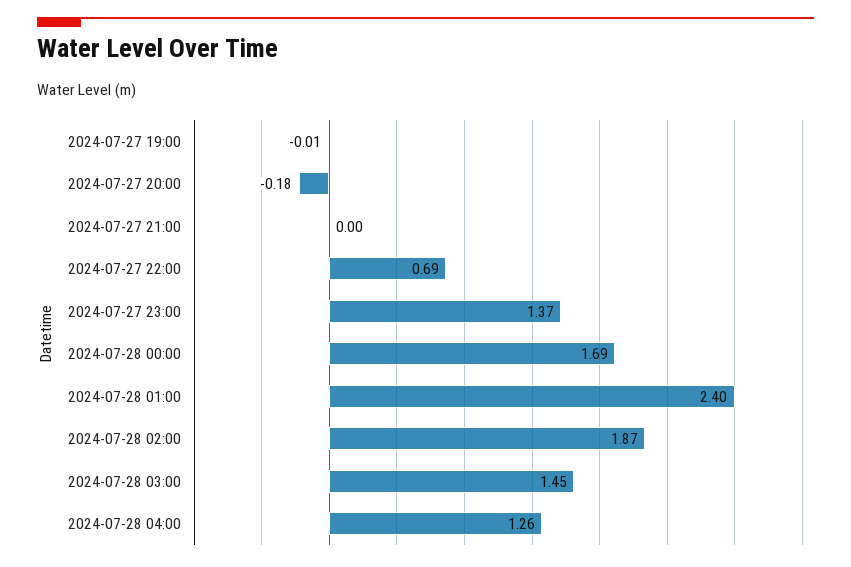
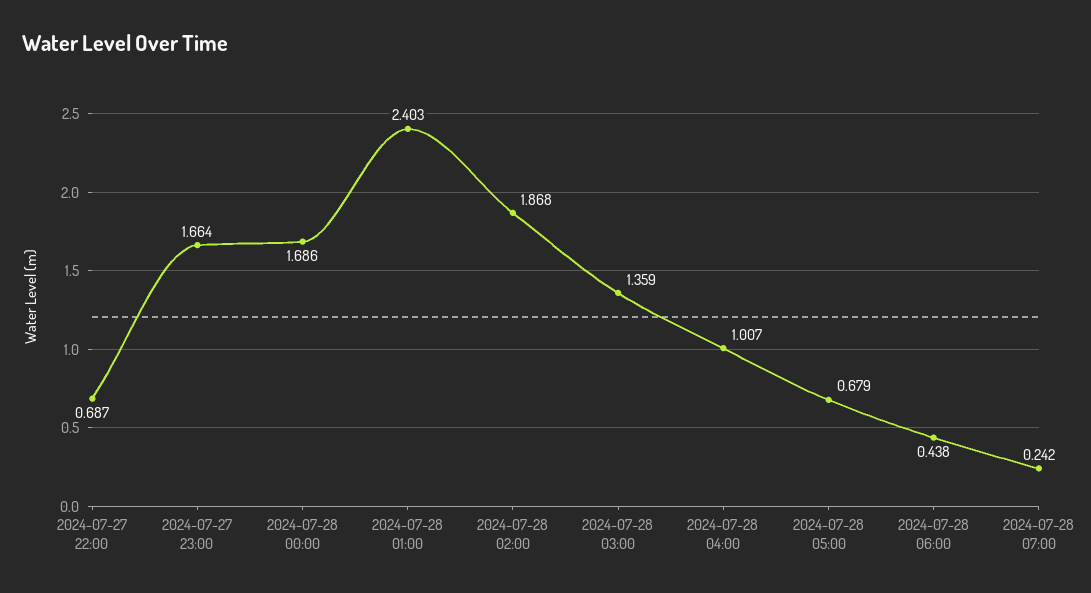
2024-07-27 19:00: -0.01 -> none
2024-07-27 20:00: -0.18 -> none
2024-07-27 21:00: 0 -> none
2024-07-27 23:00: 1.37 -> 1.664
2024-07-28 03:00: 1.45 -> 1.359
2024-07-28 04:00: 1.26 -> 1.007
2024-07-28 05:00: none -> 0.679
2024-07-28 06:00: none -> 0.438
2024-07-28 07:00: none -> 0.242

